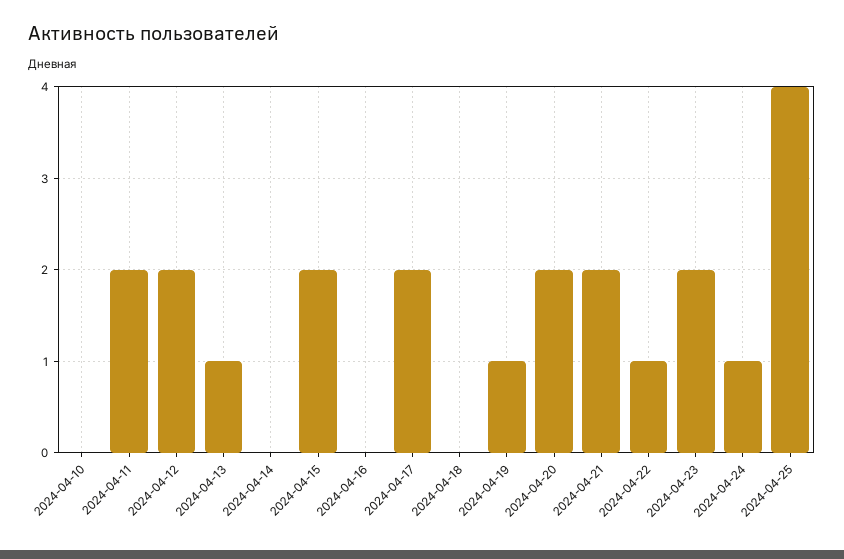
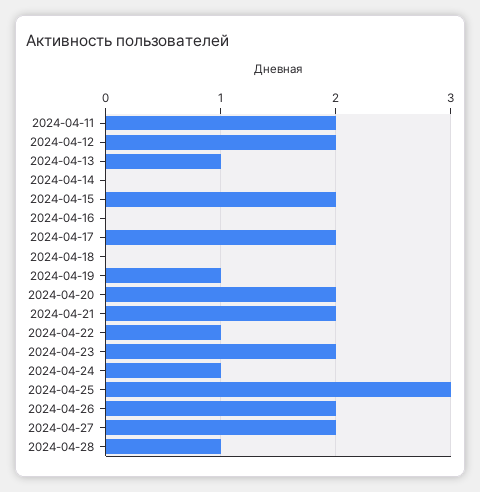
2024-04-10: 0 -> none
2024-04-25: 4 -> 3
2024-04-26: none -> 2
2024-04-27: none -> 2
2024-04-28: none -> 1

